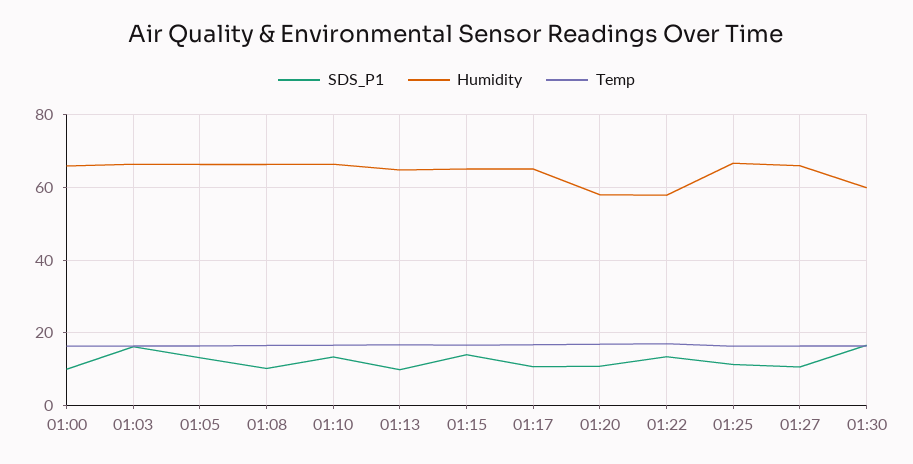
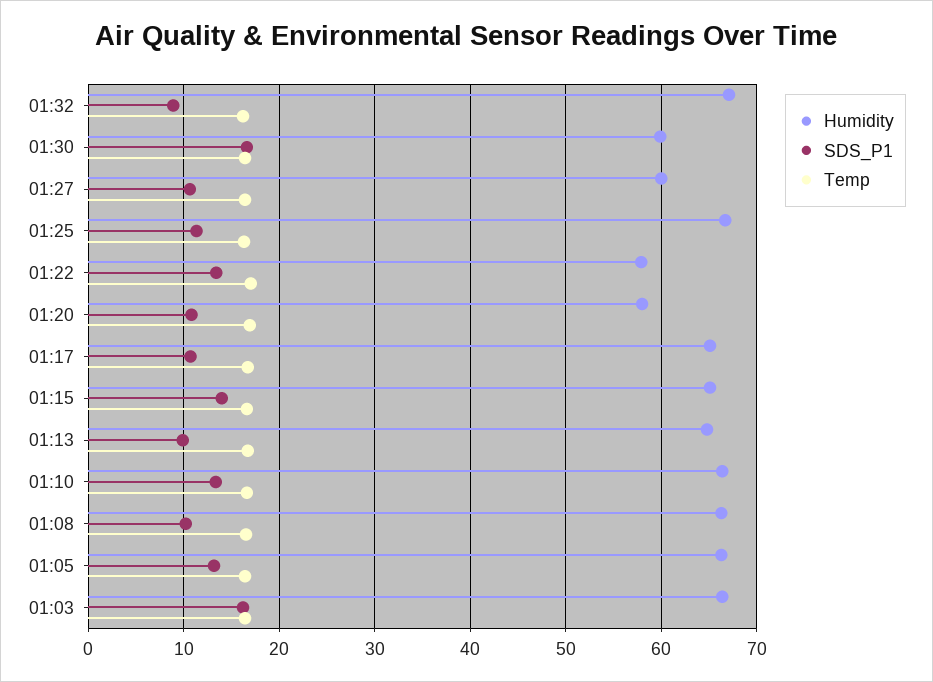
SDS_P1, 01:00: 10 -> none
Humidity, 01:00: 66 -> none
Temp, 01:00: 16 -> none
Humidity, 01:27: 66 -> 60
Humidity, 01:32: none -> 67
SDS_P1, 01:32: none -> 9
Temp, 01:32: none -> 16

